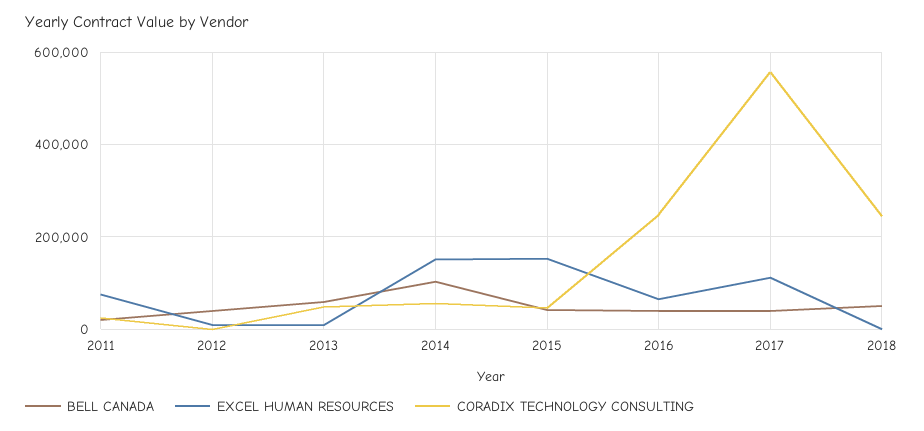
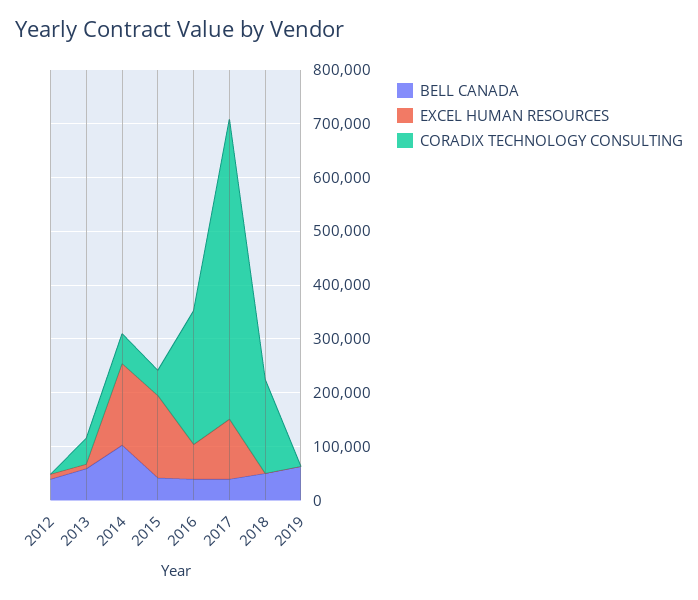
BELL CANADA, 2011: 20000 -> none
EXCEL HUMAN RESOURCES, 2011: 80000 -> none
CORADIX TECHNOLOGY CONSULTING, 2011: 20000 -> none
CORADIX TECHNOLOGY CONSULTING, 2018: 240000 -> 180000
BELL CANADA, 2019: none -> 60000
EXCEL HUMAN RESOURCES, 2019: none -> 0
CORADIX TECHNOLOGY CONSULTING, 2019: none -> 0

